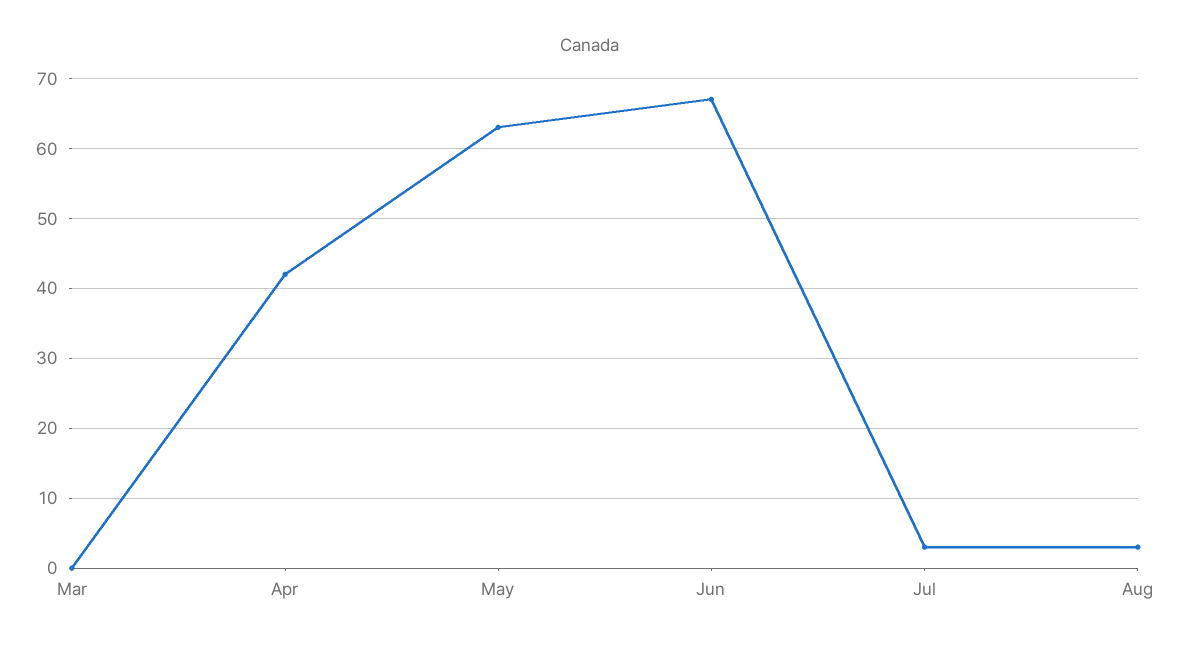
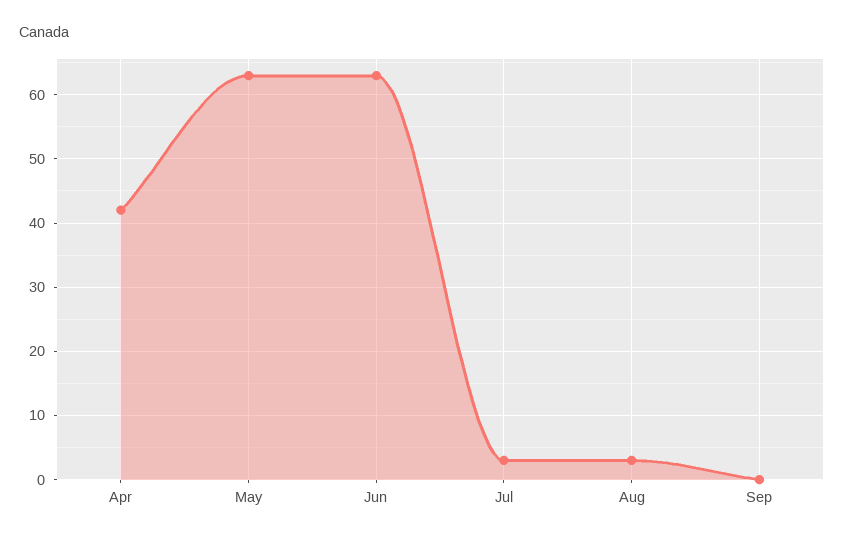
Mar: 0 -> none
Jun: 67 -> 63
Sep: none -> 0

